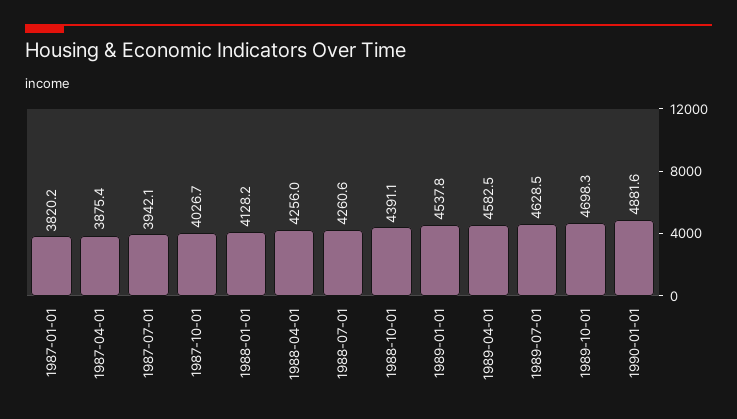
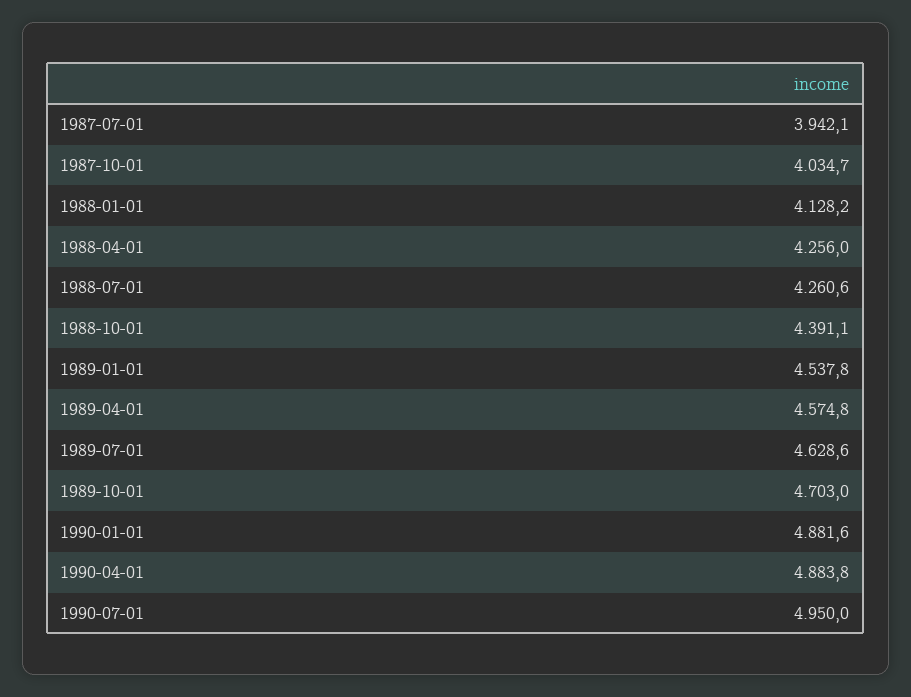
1987-01-01: 3820.2 -> none
1987-04-01: 3875.4 -> none
1987-10-01: 4026.7 -> 4034.7
1989-04-01: 4582.5 -> 4574.8
1989-07-01: 4628.5 -> 4628.6
1989-10-01: 4698.3 -> 4703
1990-04-01: none -> 4883.8
1990-07-01: none -> 4950

